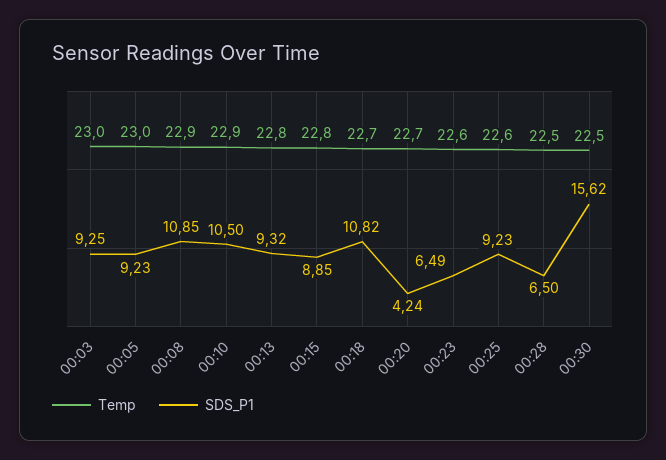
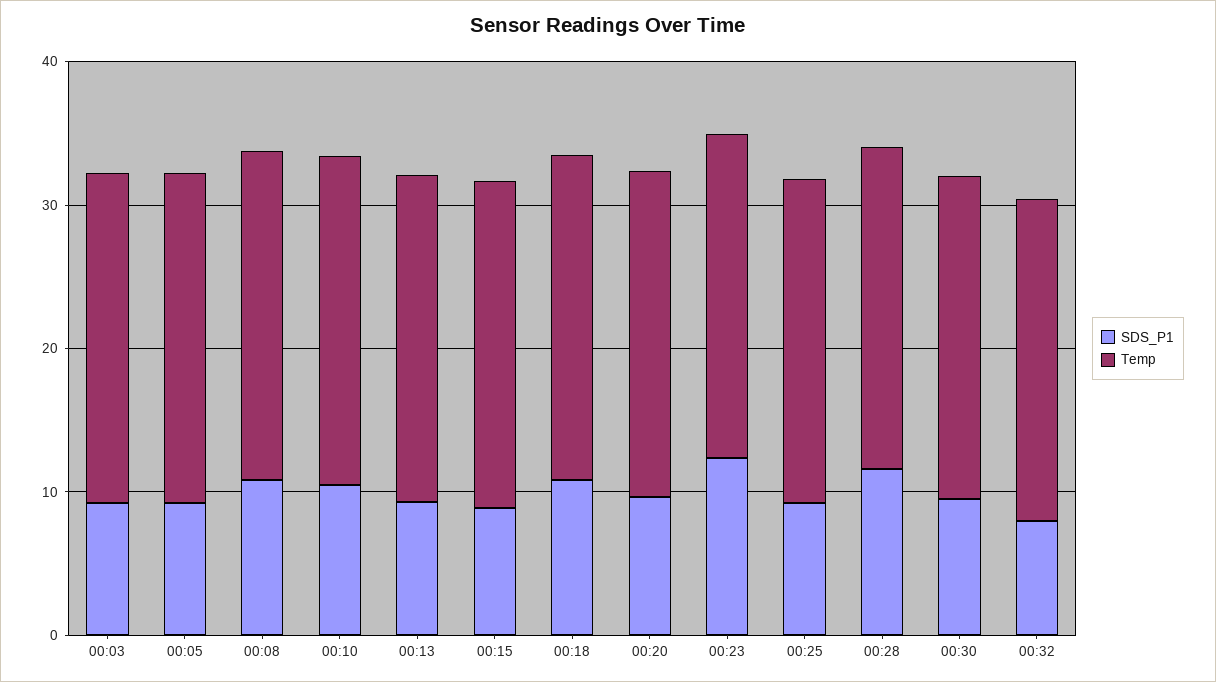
SDS_P1, 00:20: 4.24 -> 10
SDS_P1, 00:23: 6.49 -> 12
SDS_P1, 00:28: 6.5 -> 12
SDS_P1, 00:30: 15.62 -> 10
SDS_P1, 00:32: none -> 8
Temp, 00:32: none -> 22

